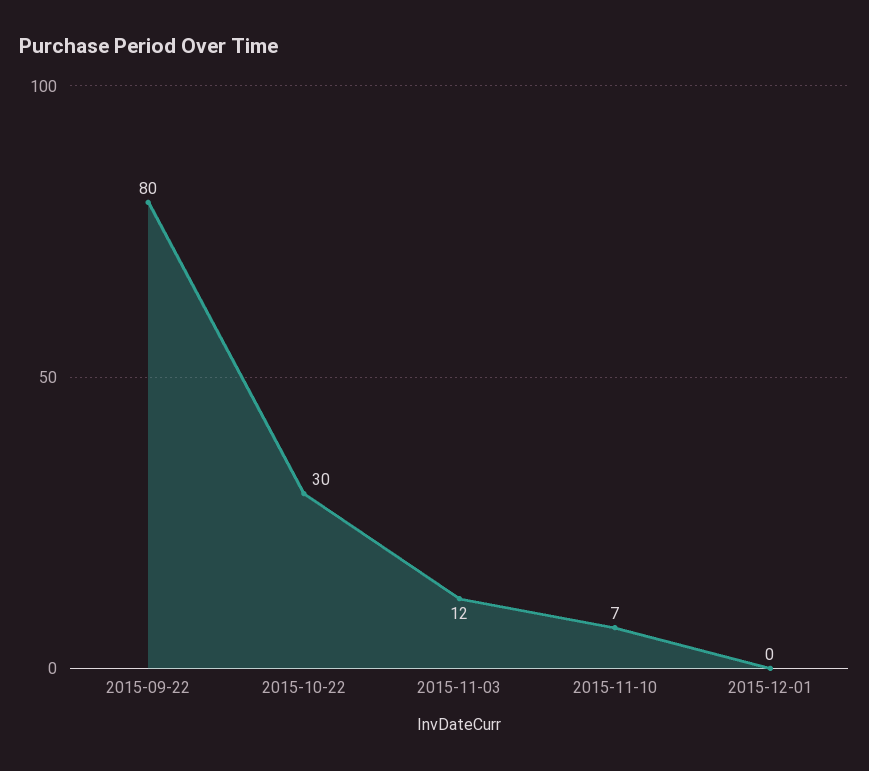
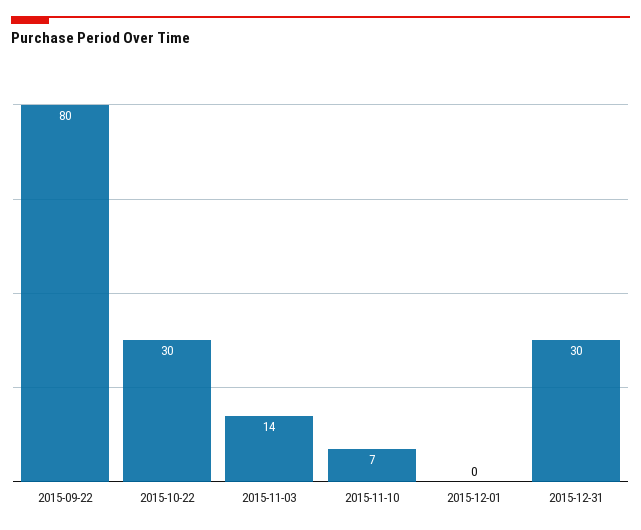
2015-11-03: 12 -> 14
2015-12-31: none -> 30

